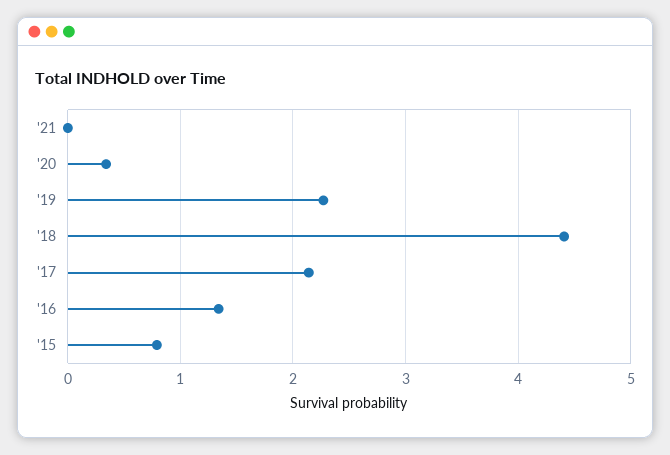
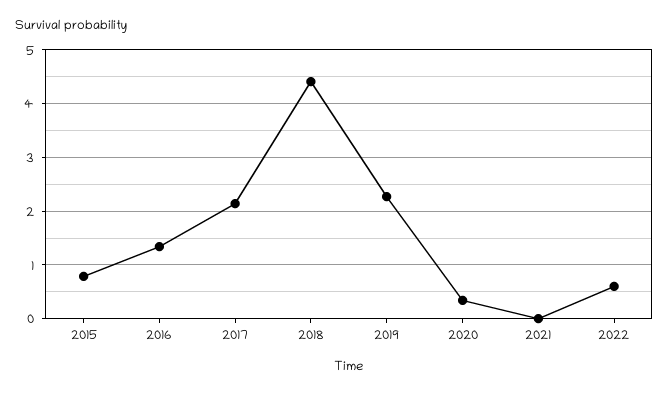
2022: none -> 0.6

